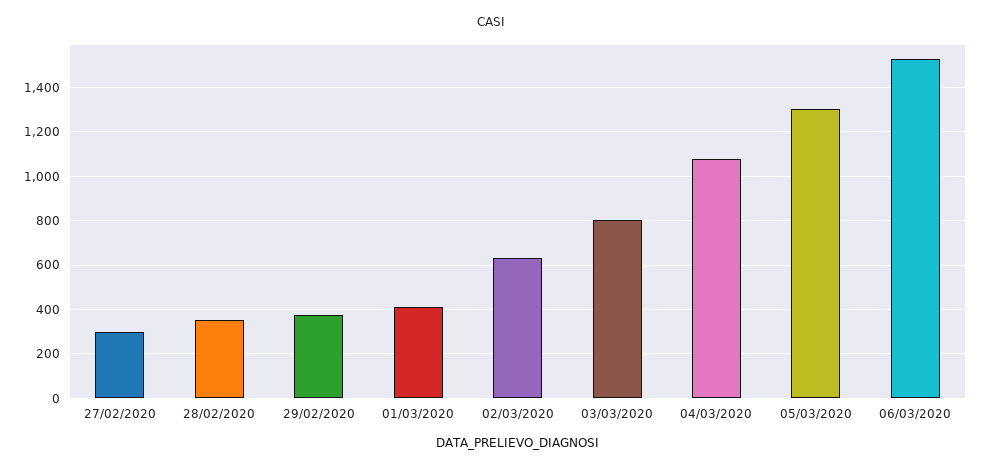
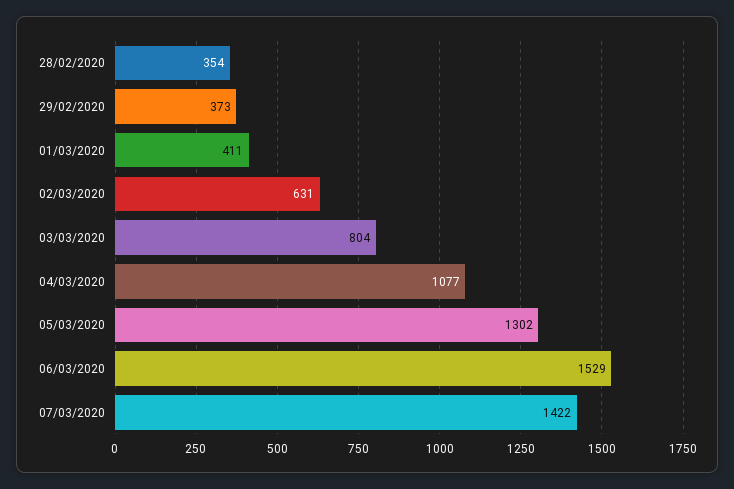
27/02/2020: 300 -> none
07/03/2020: none -> 1422

